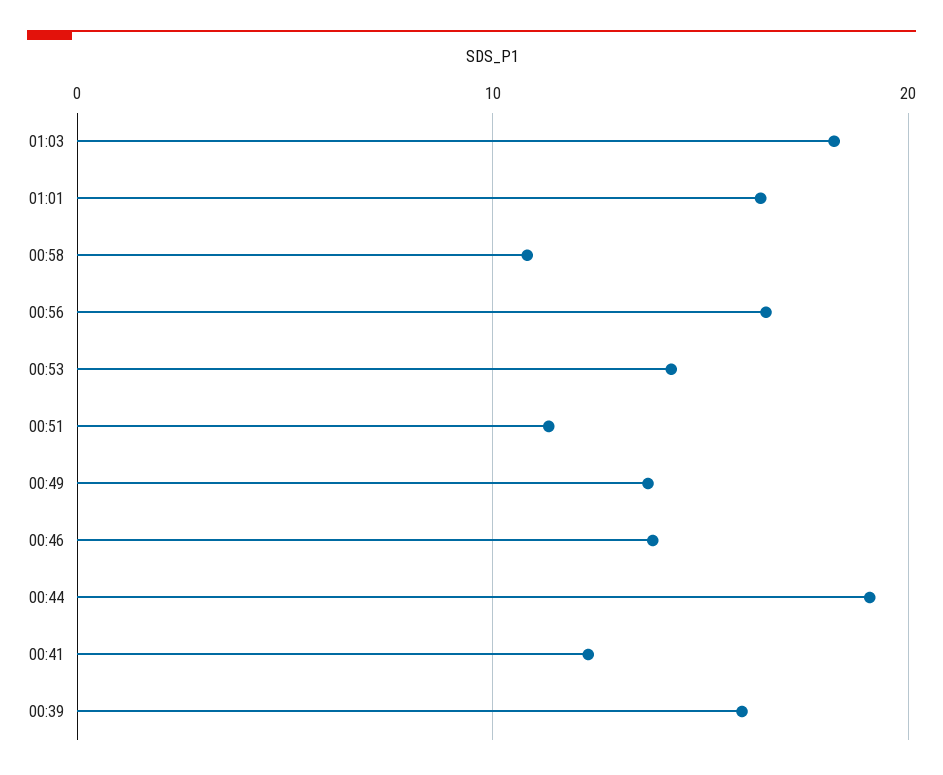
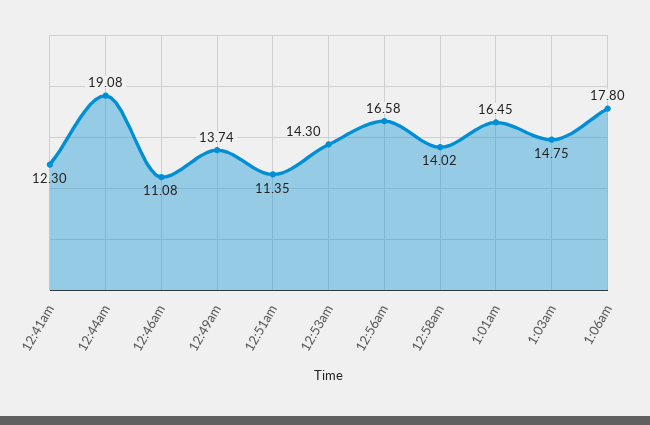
01:03: 18 -> 14.75
00:58: 11 -> 14.02
00:46: 14 -> 11.08
00:39: 16 -> none
1:06am: none -> 17.8

